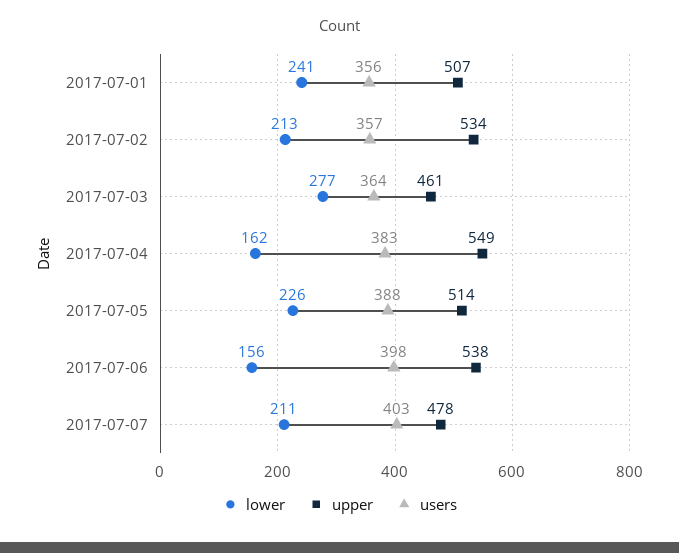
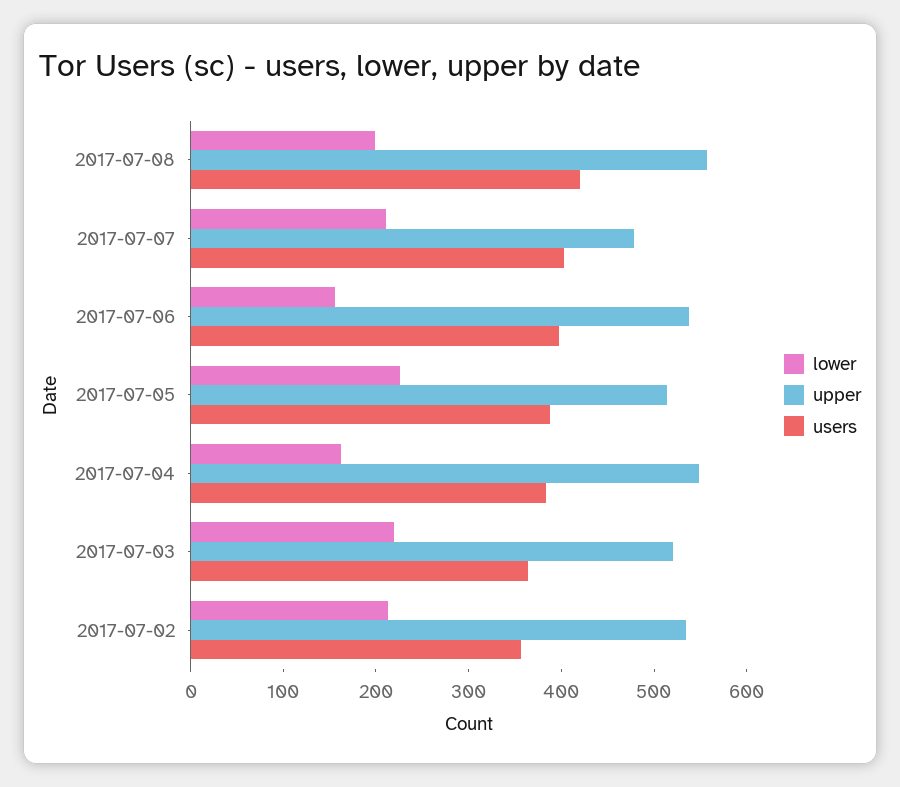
lower, 2017-07-01: 241 -> none
upper, 2017-07-01: 507 -> none
users, 2017-07-01: 356 -> none
lower, 2017-07-03: 277 -> 220
upper, 2017-07-03: 461 -> 520
lower, 2017-07-08: none -> 200
upper, 2017-07-08: none -> 560
users, 2017-07-08: none -> 420

